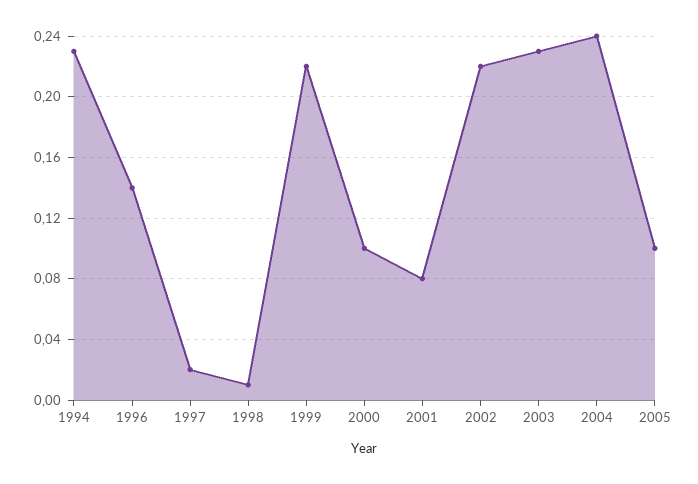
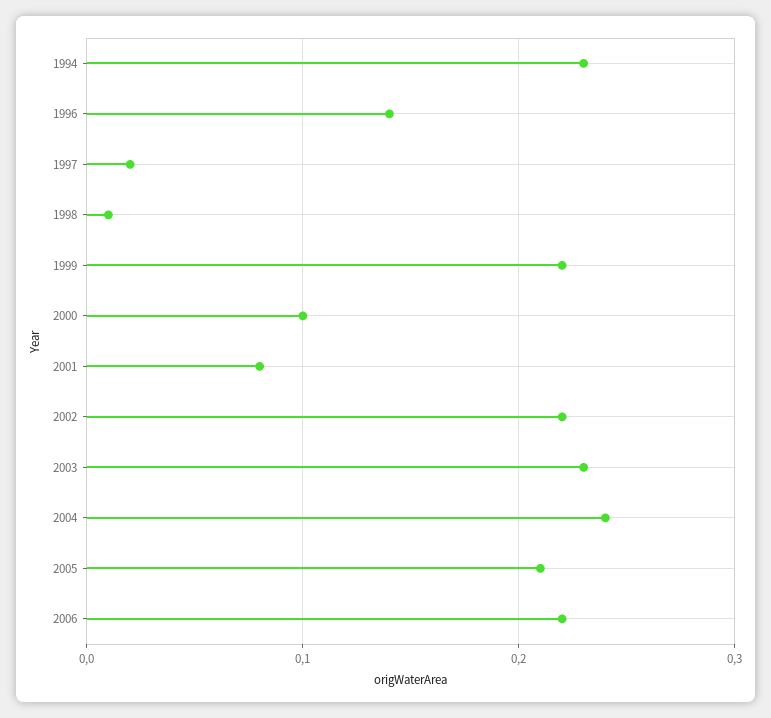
2005: 0.1 -> 0.21
2006: none -> 0.22

